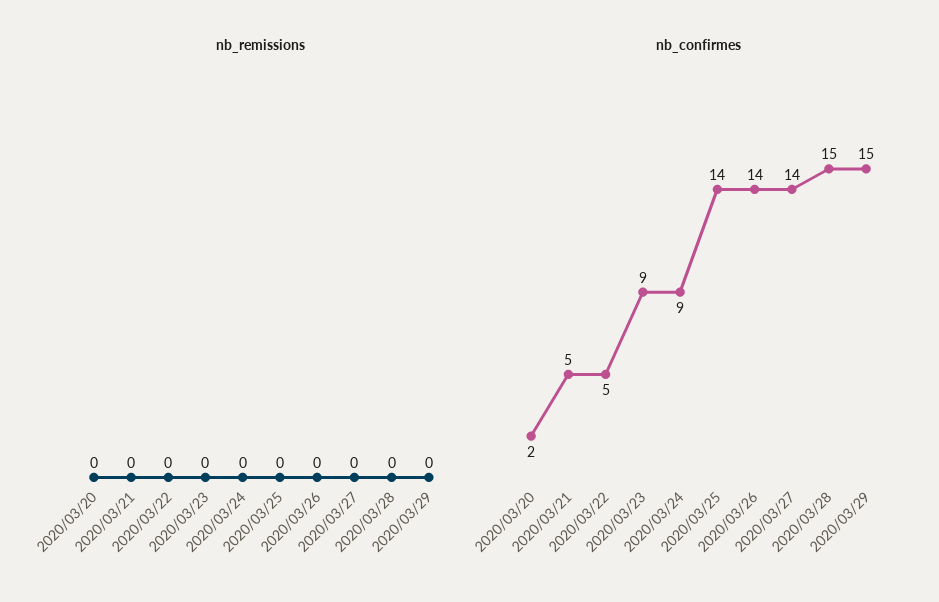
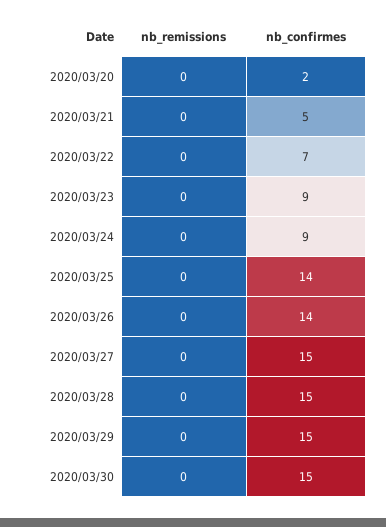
nb_confirmes, 2020/03/22: 5 -> 7
nb_confirmes, 2020/03/27: 14 -> 15
nb_remissions, 2020/03/30: none -> 0
nb_confirmes, 2020/03/30: none -> 15

